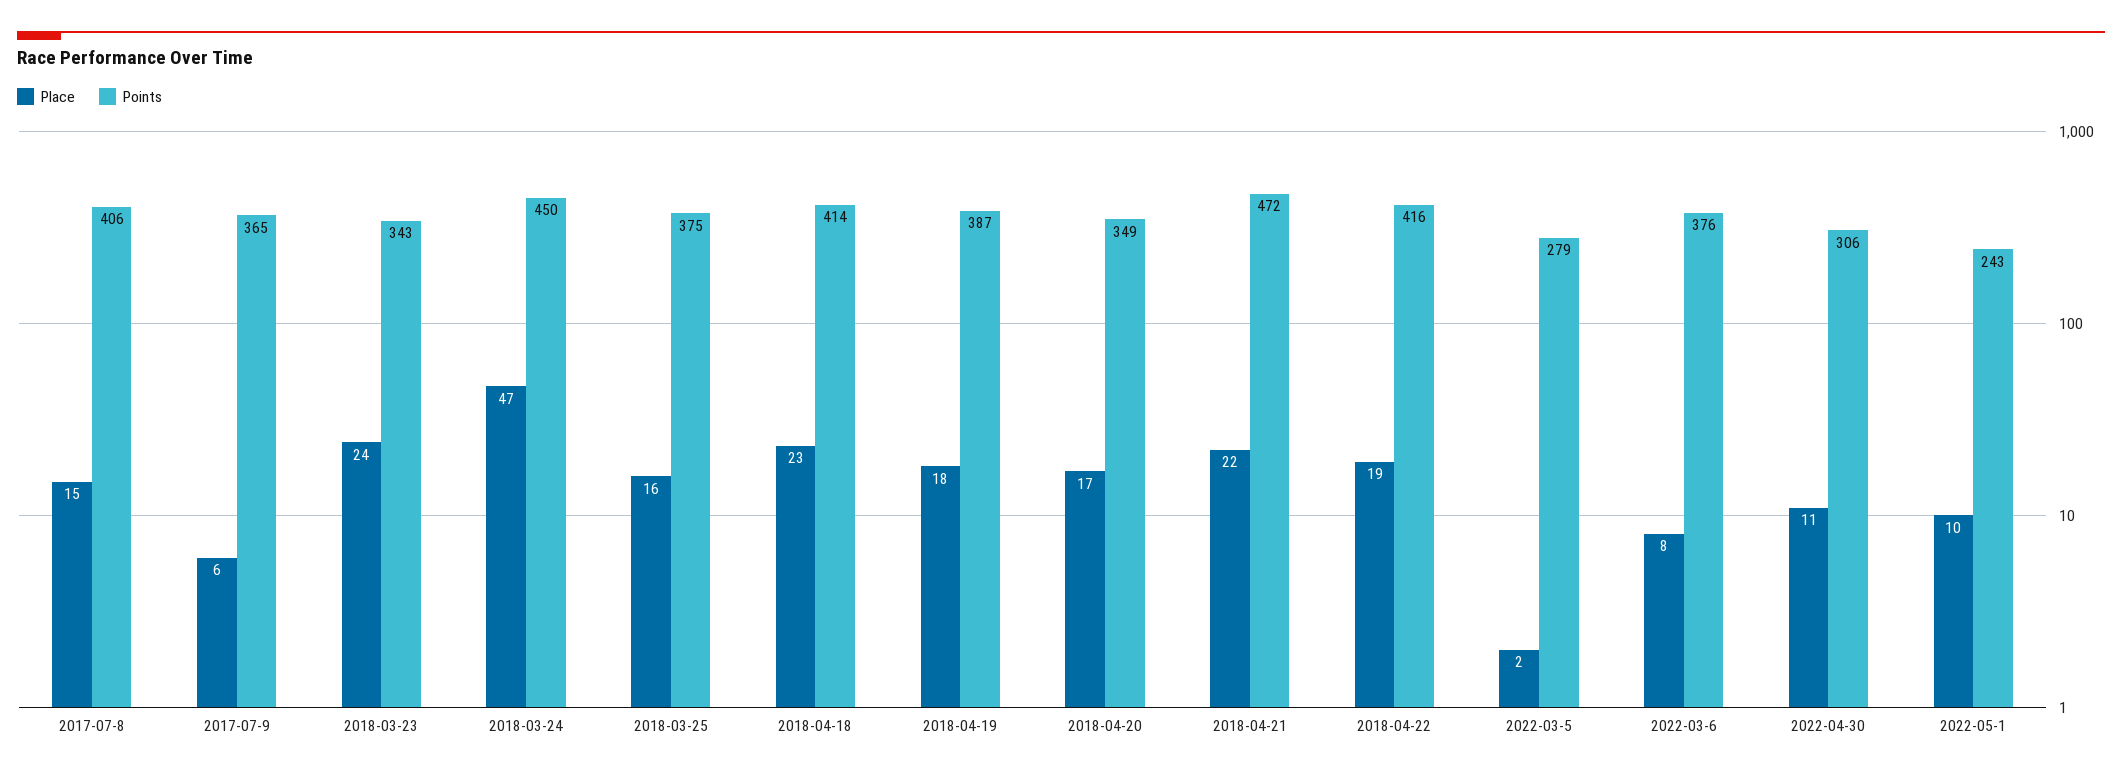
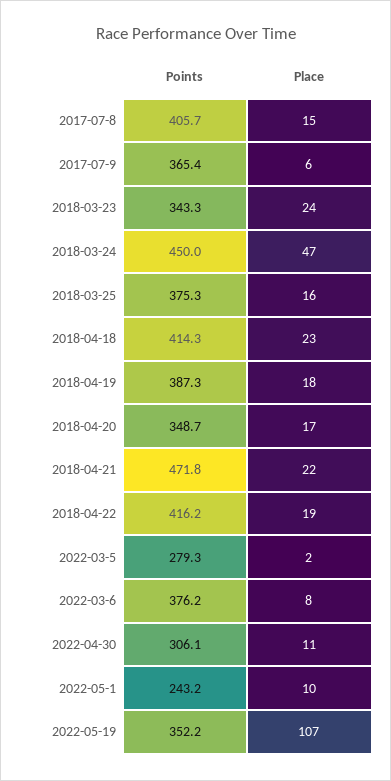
Points, 2022-05-19: none -> 352.2
Place, 2022-05-19: none -> 107

